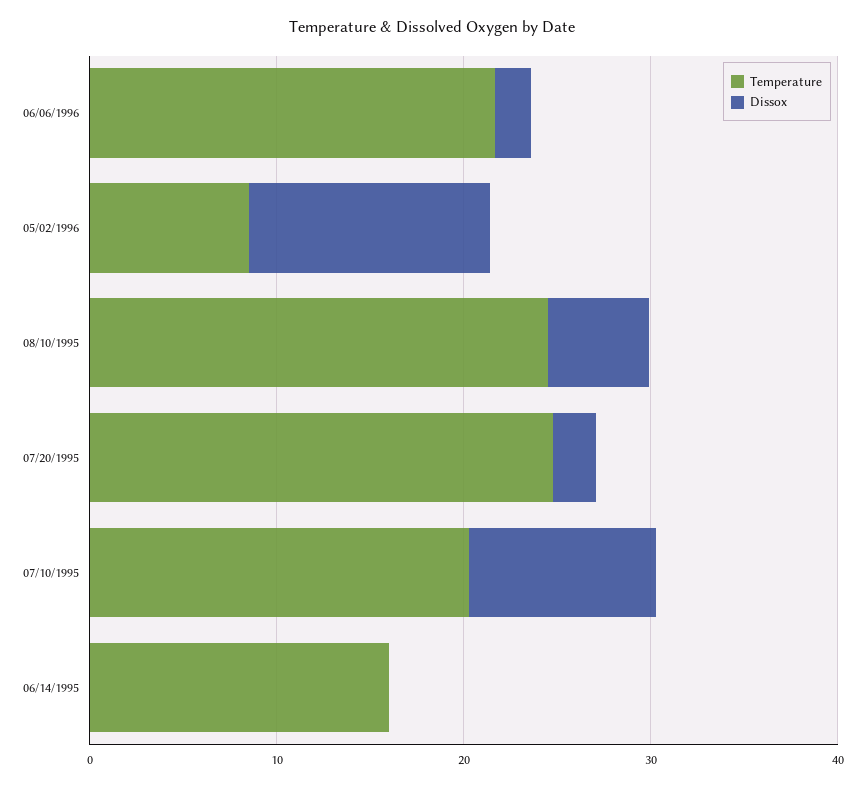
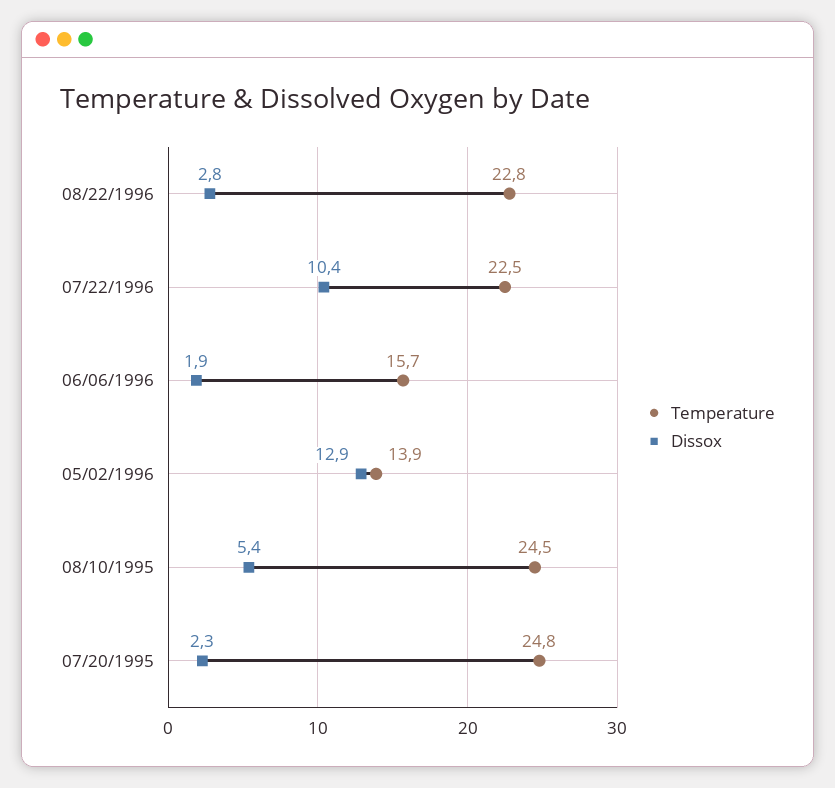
Temperature, 06/06/1996: 22 -> 15.7
Temperature, 05/02/1996: 8 -> 13.9
Temperature, 07/10/1995: 20 -> none
Dissox, 07/10/1995: 10 -> none
Temperature, 06/14/1995: 16 -> none
Dissox, 06/14/1995: 0 -> none
Temperature, 08/22/1996: none -> 22.8
Dissox, 08/22/1996: none -> 2.8
Temperature, 07/22/1996: none -> 22.5
Dissox, 07/22/1996: none -> 10.4

